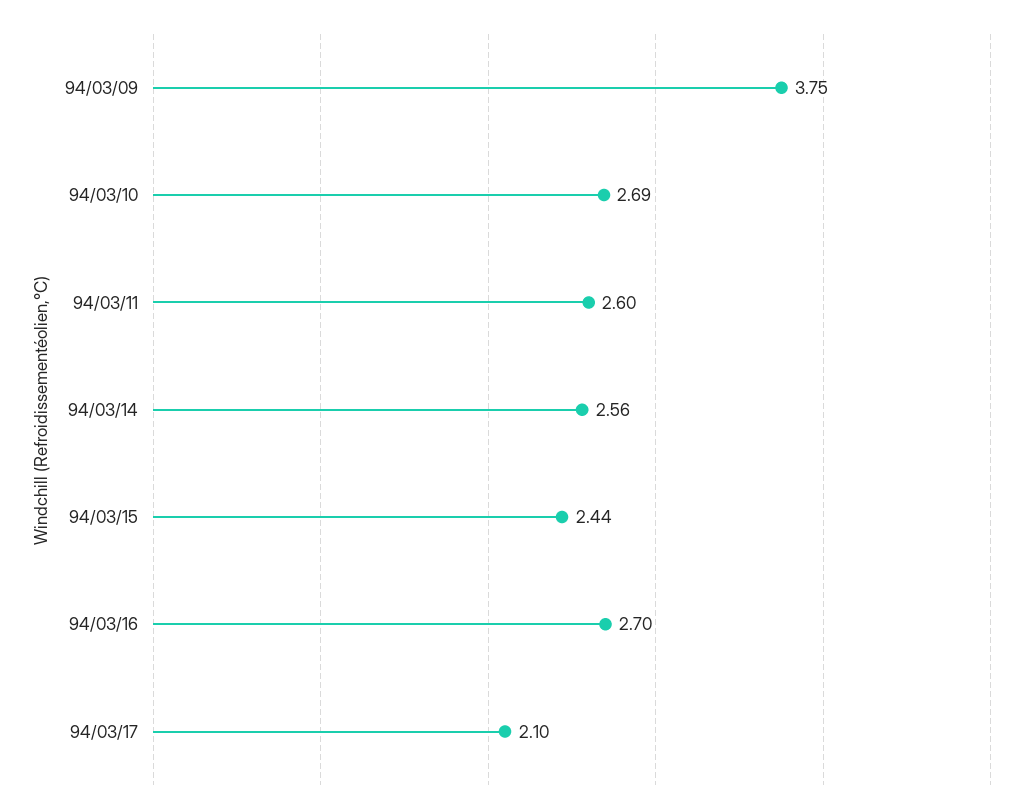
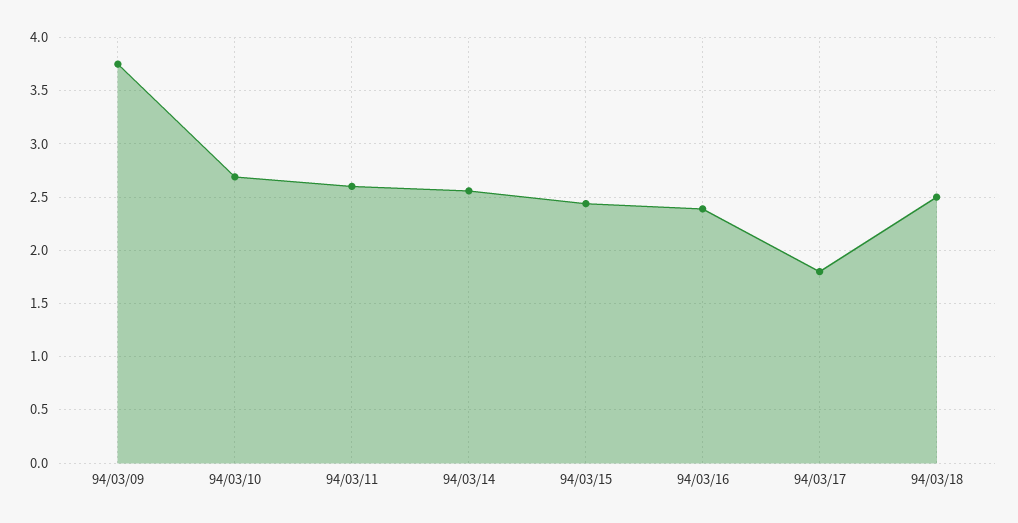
94/03/16: 2.7 -> 2.4
94/03/17: 2.1 -> 1.8
94/03/18: none -> 2.5

